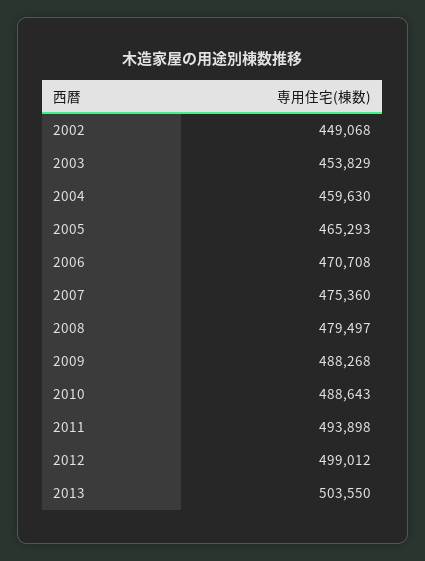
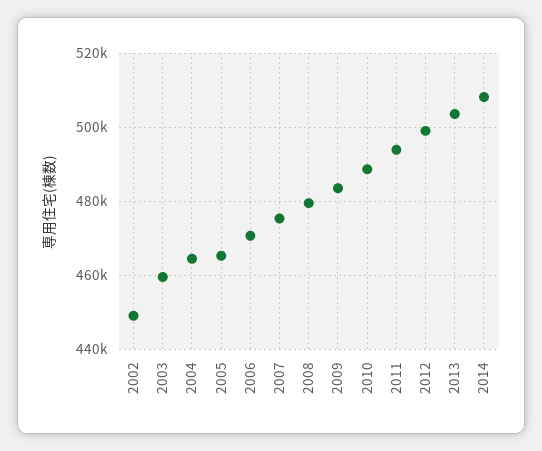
2003: 453829 -> 460000
2004: 459630 -> 464000
2009: 488268 -> 484000
2014: none -> 508000

